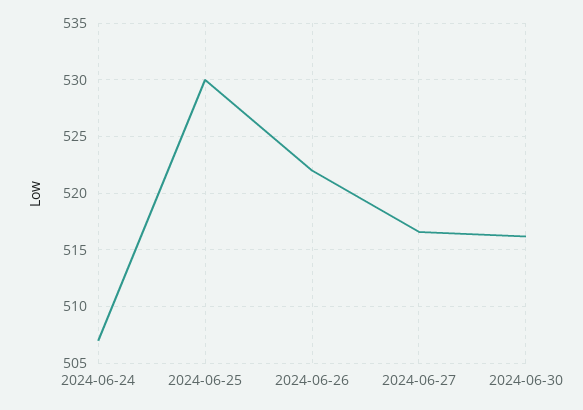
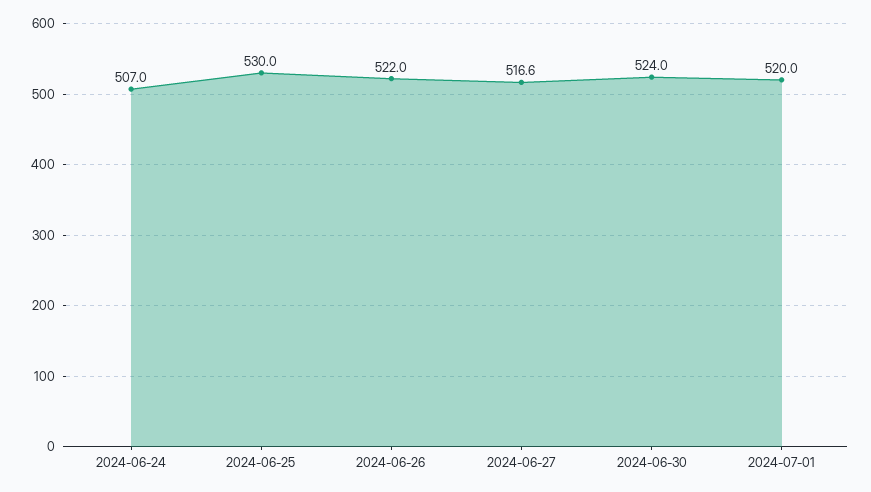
2024-06-30: 516 -> 524
2024-07-01: none -> 520

